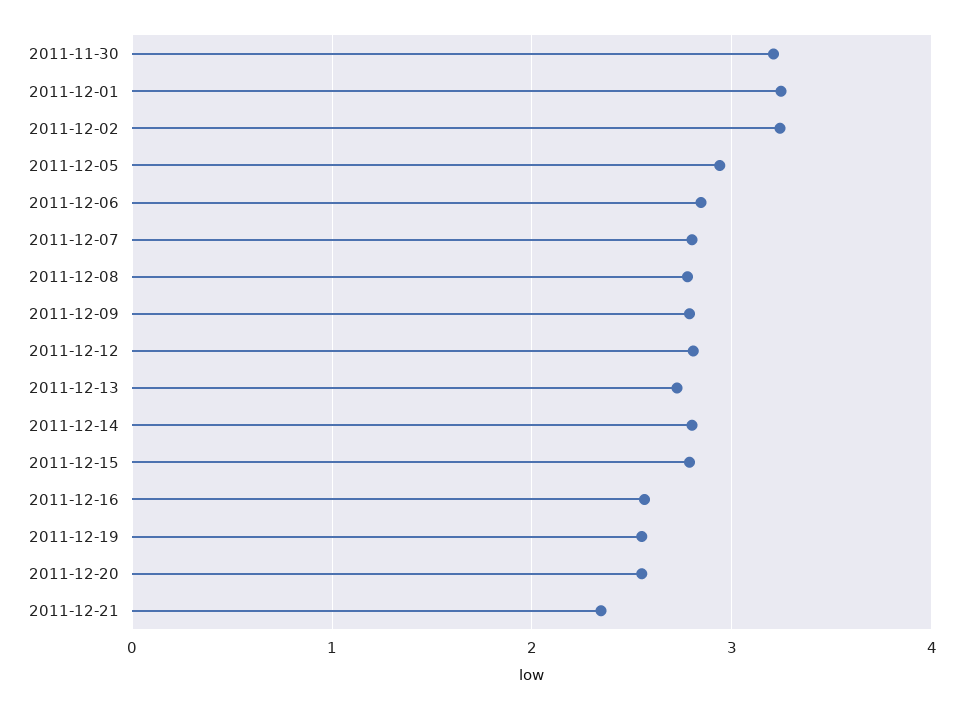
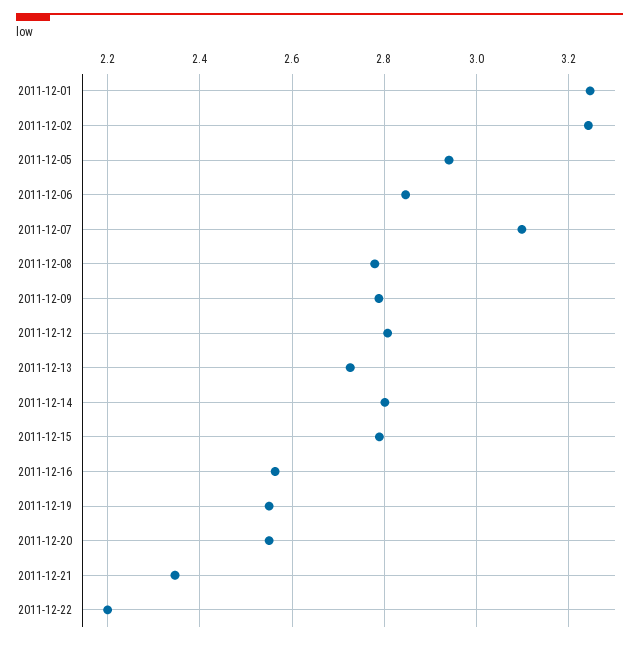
2011-11-30: 3.2 -> none
2011-12-07: 2.8 -> 3.1
2011-12-22: none -> 2.2

